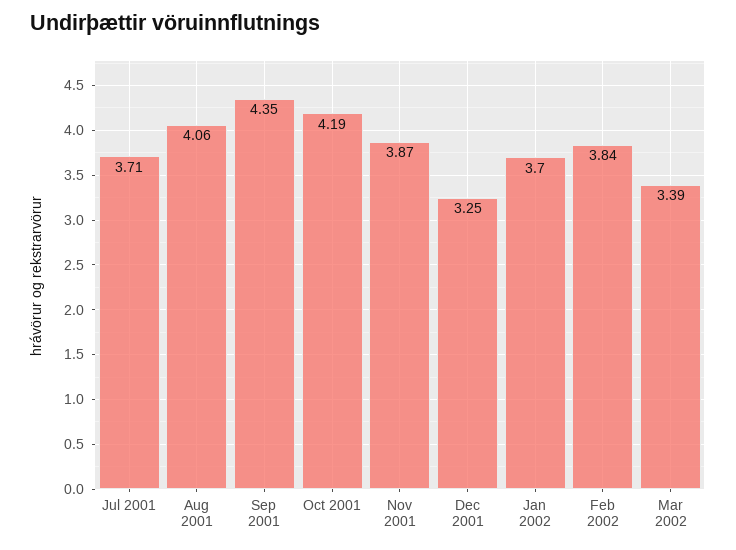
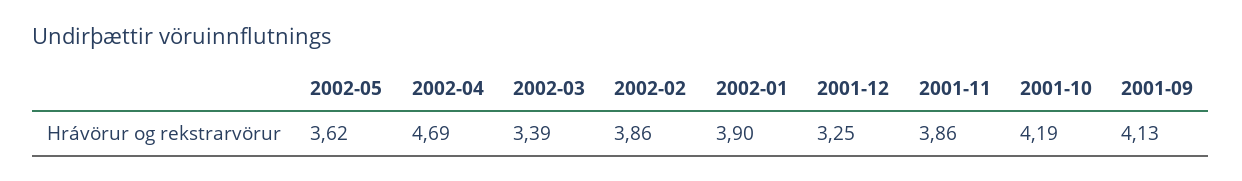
Jul 2001: 3.71 -> none
Aug 2001: 4.06 -> none
Sep 2001: 4.35 -> 4.13
Nov 2001: 3.87 -> 3.86
Jan 2002: 3.7 -> 3.9
Feb 2002: 3.84 -> 3.86
2002-05: none -> 3.62
2002-04: none -> 4.69

